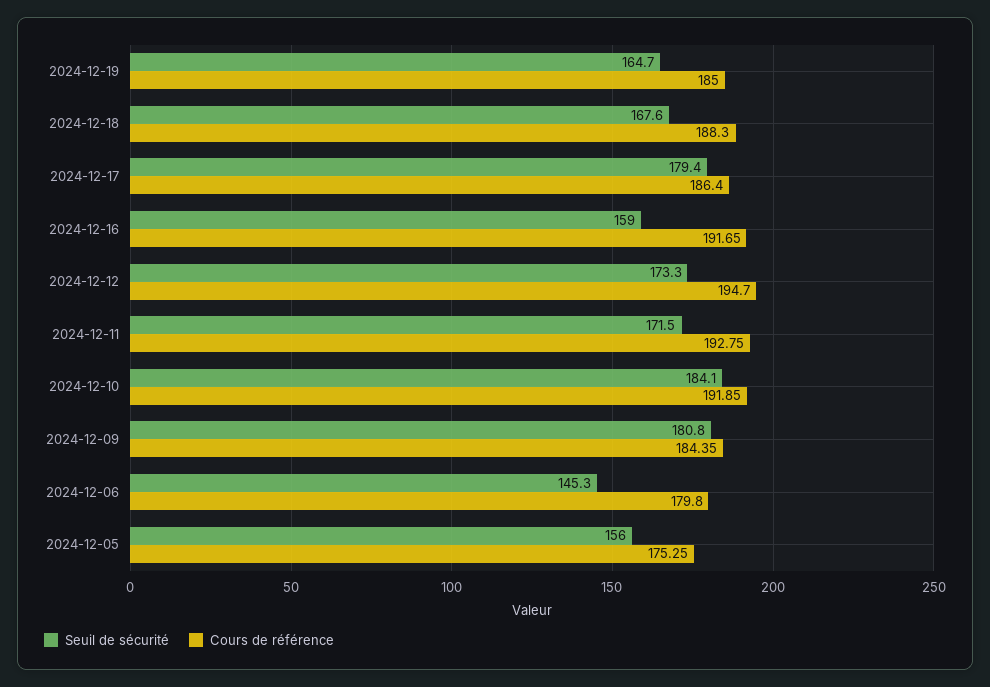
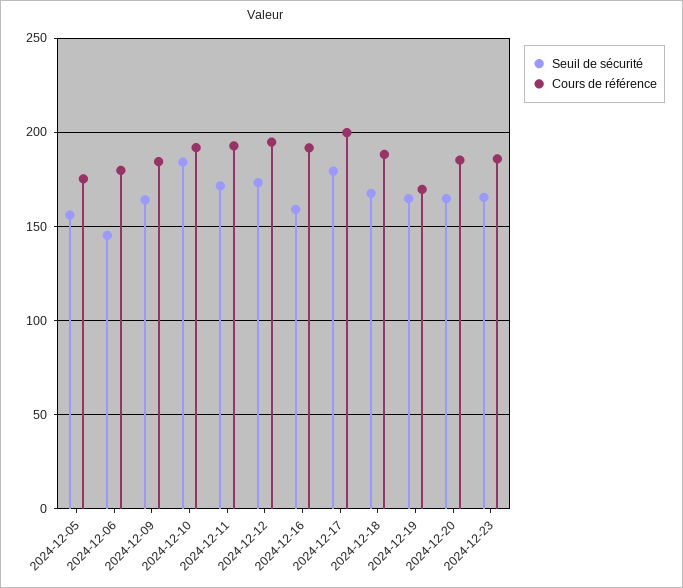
Cours de référence, 2024-12-19: 185 -> 170
Cours de référence, 2024-12-17: 186.4 -> 200
Seuil de sécurité, 2024-12-09: 180.8 -> 165
Seuil de sécurité, 2024-12-20: none -> 165
Cours de référence, 2024-12-20: none -> 185
Seuil de sécurité, 2024-12-23: none -> 165
Cours de référence, 2024-12-23: none -> 185

